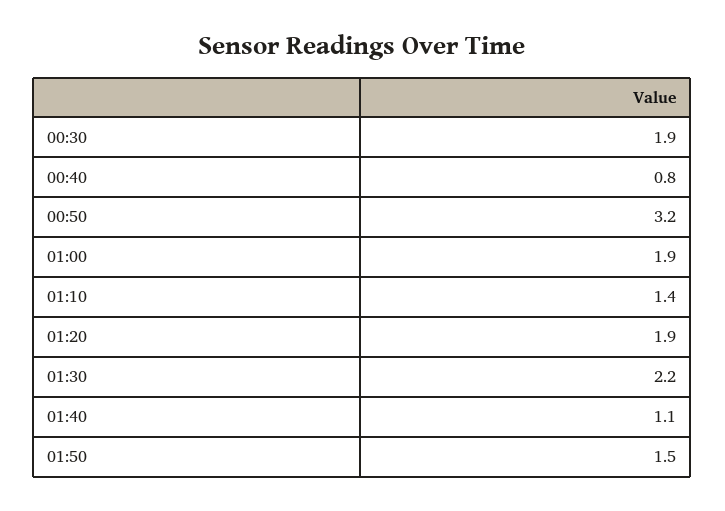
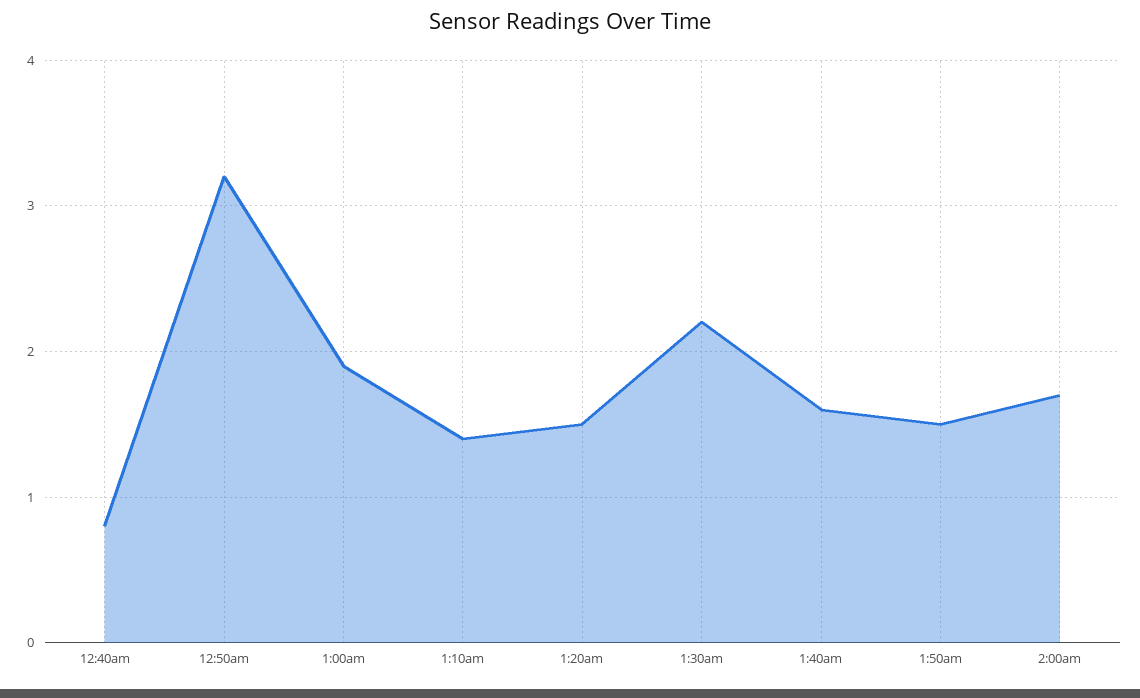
00:30: 1.9 -> none
01:20: 1.9 -> 1.5
01:40: 1.1 -> 1.6
2:00am: none -> 1.7

